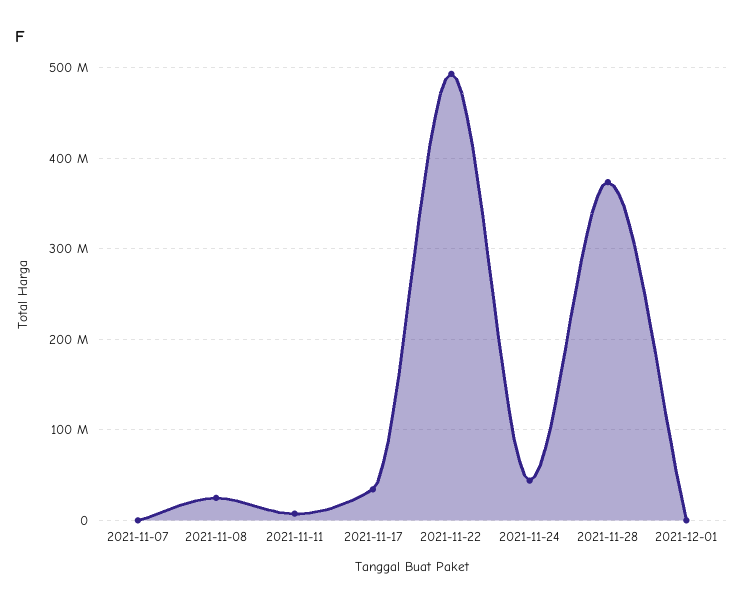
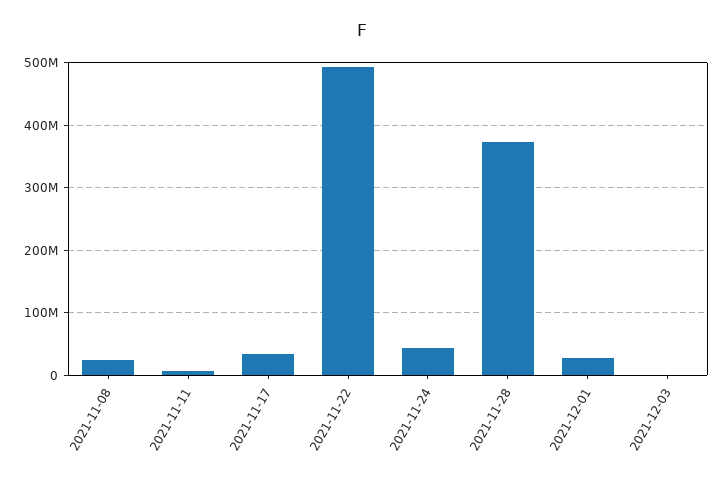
2021-11-07: 0 -> none
2021-12-01: 0 -> 30000000
2021-12-03: none -> 0

